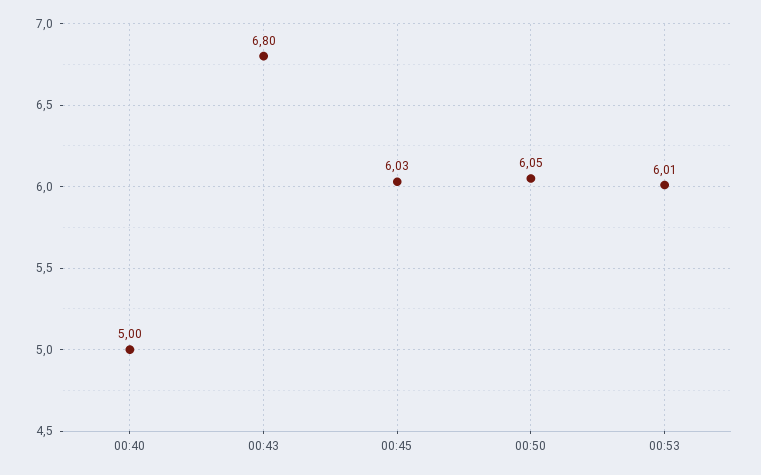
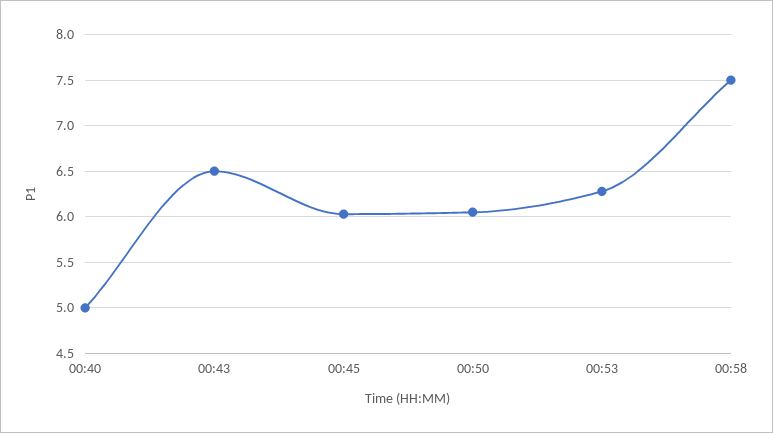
00:43: 6.8 -> 6.5
00:53: 6.01 -> 6.3
00:58: none -> 7.5

